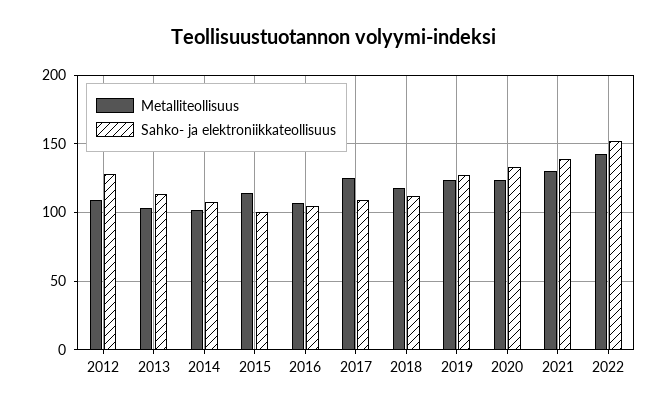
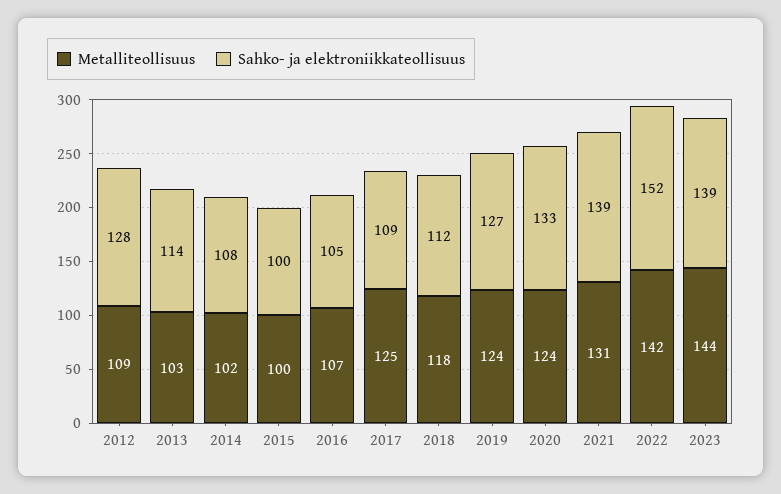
Metalliteollisuus, 2015: 115 -> 100
Metalliteollisuus, 2023: none -> 144
Sahko- ja elektroniikkateollisuus, 2023: none -> 139

